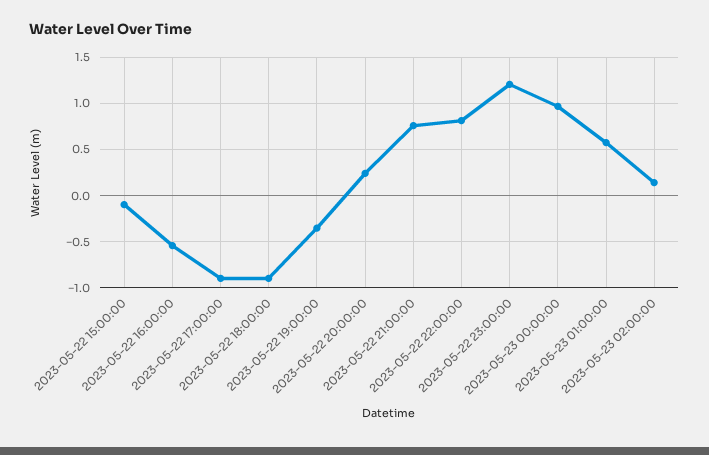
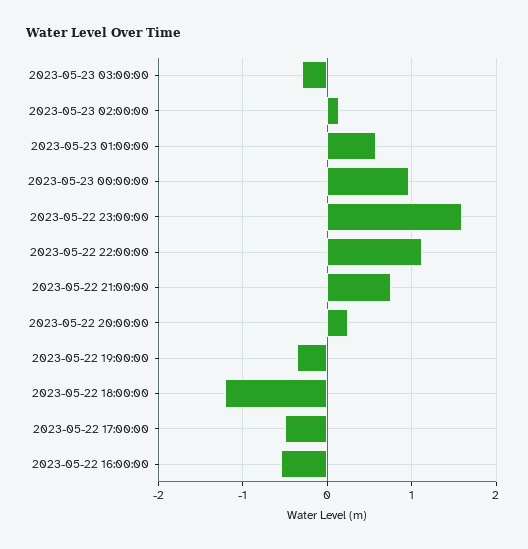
2023-05-22 15:00:00: -0.1 -> none
2023-05-22 17:00:00: -0.9 -> -0.5
2023-05-22 18:00:00: -0.9 -> -1.2
2023-05-22 22:00:00: 0.8 -> 1.1
2023-05-22 23:00:00: 1.2 -> 1.6
2023-05-23 03:00:00: none -> -0.3

